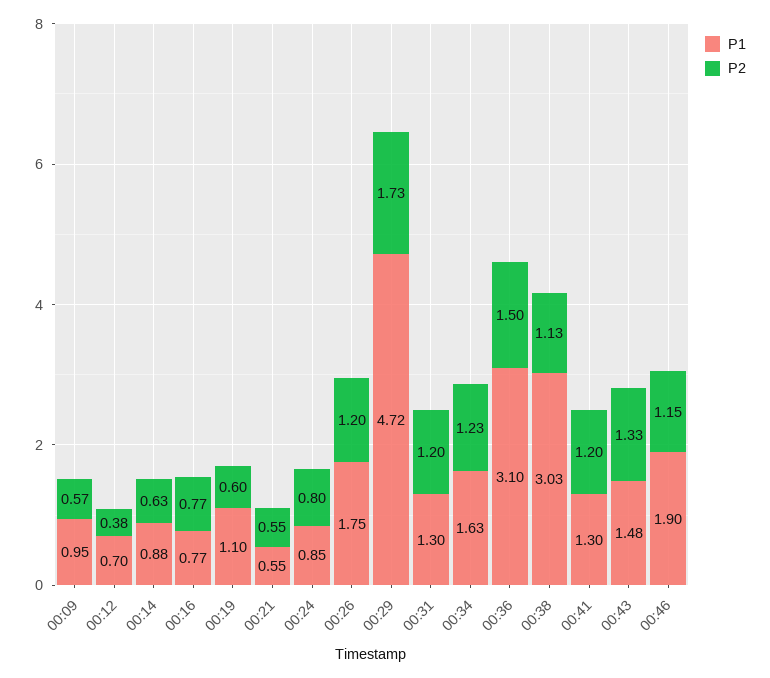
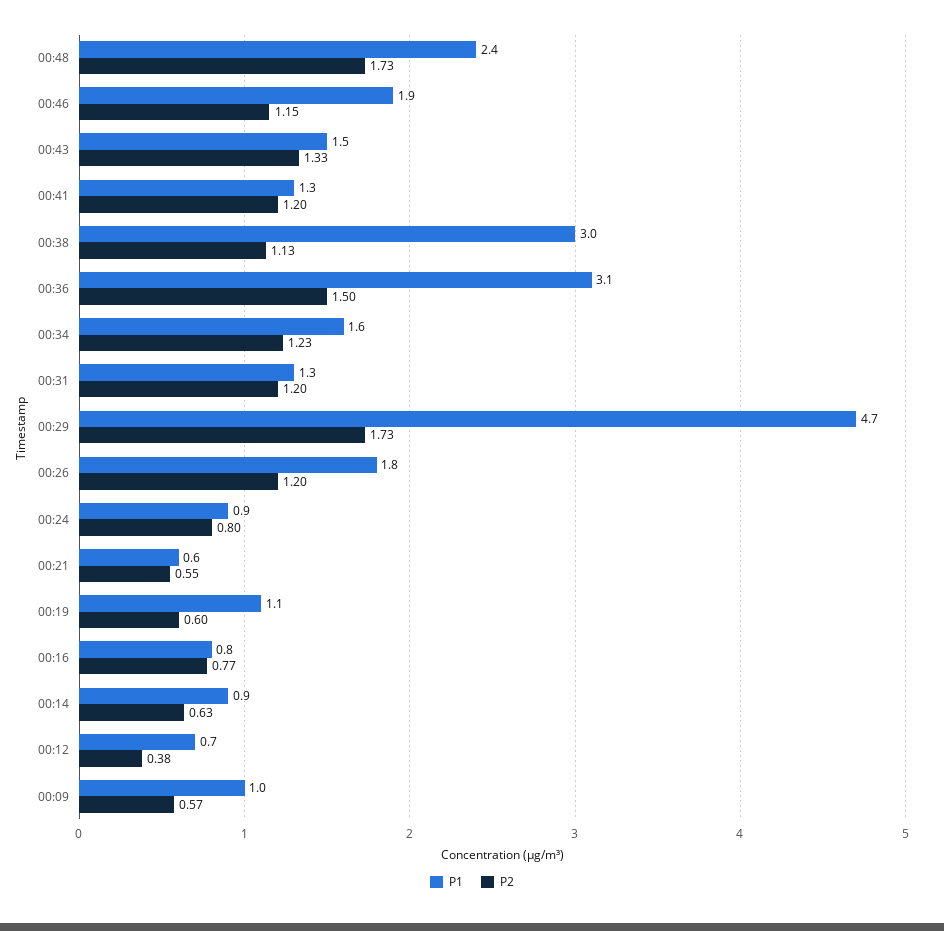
P1, 00:48: none -> 2.4
P2, 00:48: none -> 1.73

